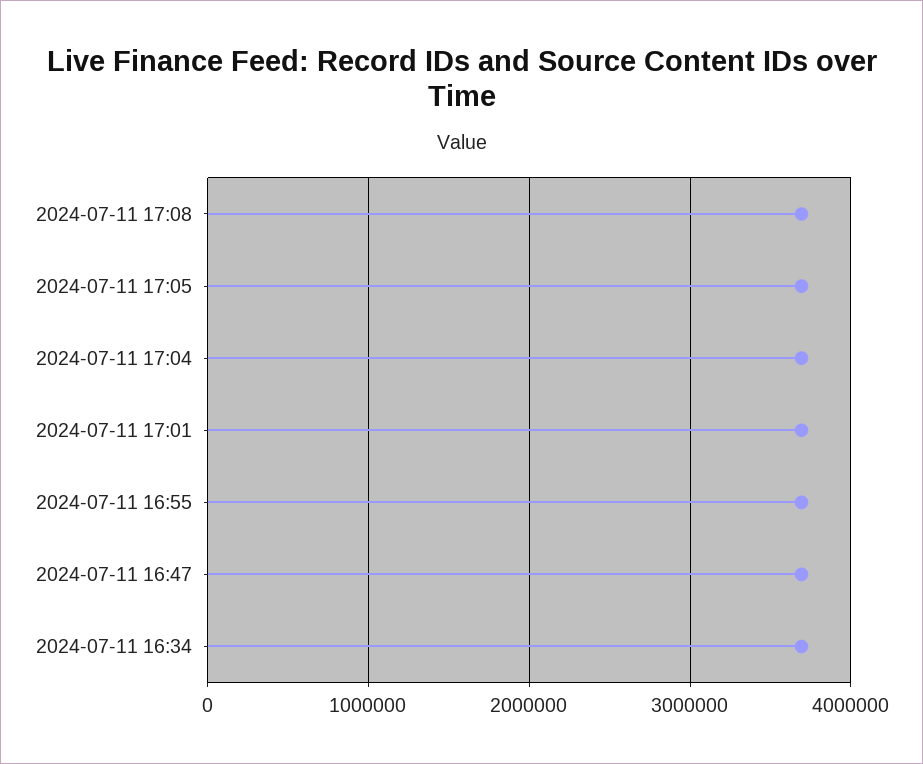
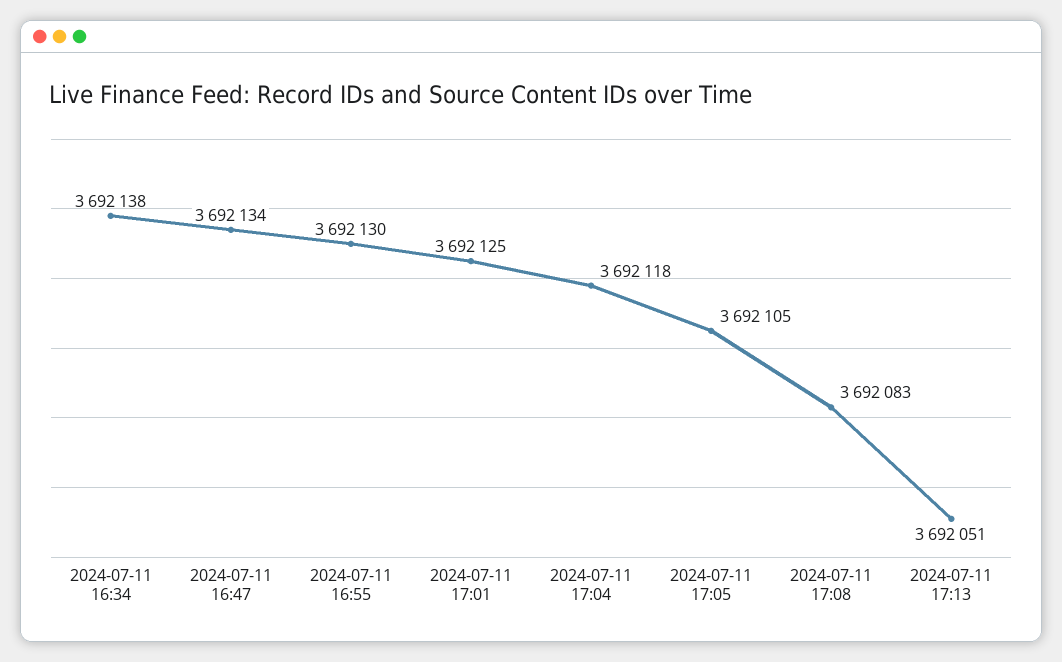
2024-07-11 17:13: none -> 3692051

